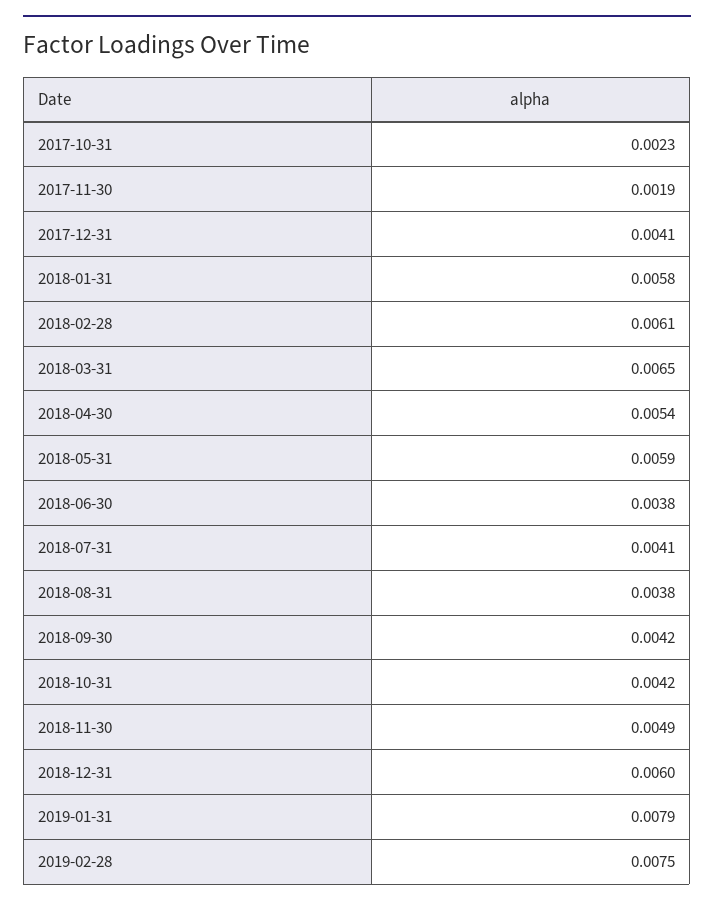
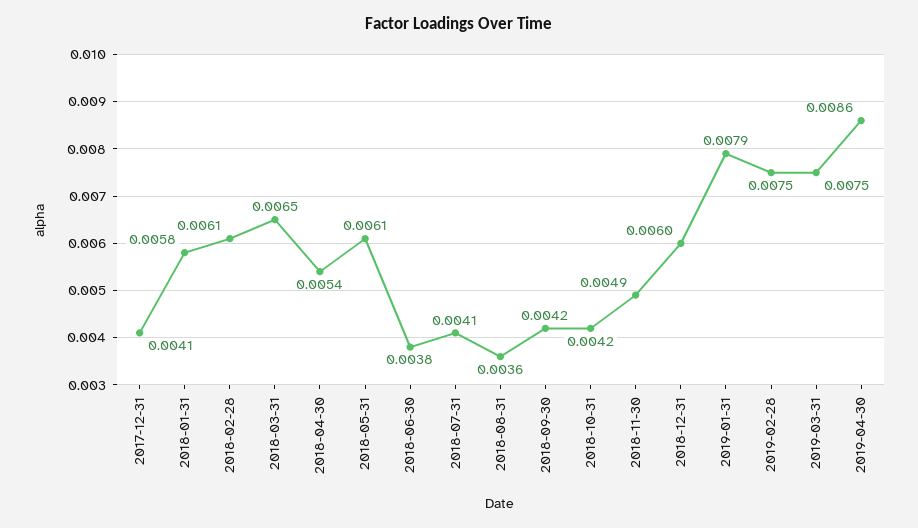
2017-10-31: 0.0023 -> none
2017-11-30: 0.0019 -> none
2018-05-31: 0.0059 -> 0.0061
2018-08-31: 0.0038 -> 0.0036
2019-03-31: none -> 0.0075
2019-04-30: none -> 0.0086

